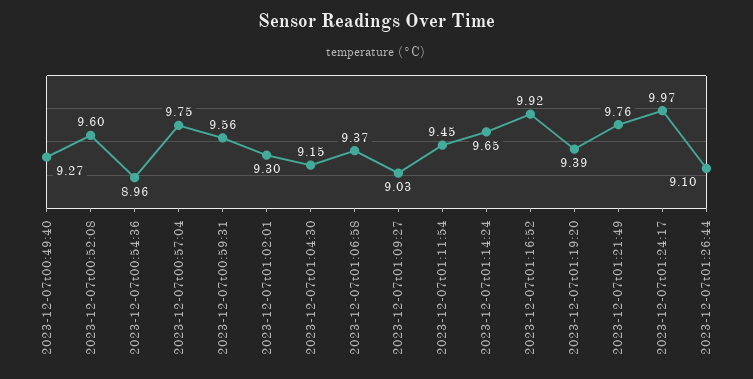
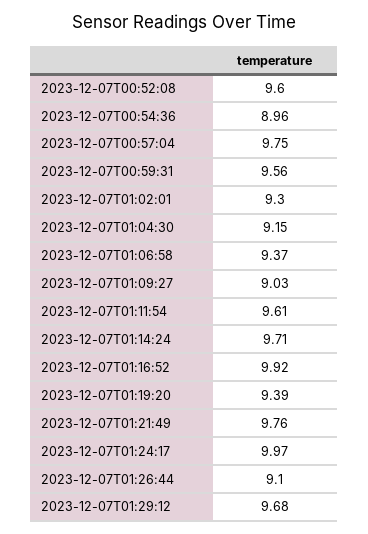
2023-12-07t00:49:40: 9.27 -> none
2023-12-07t01:11:54: 9.45 -> 9.61
2023-12-07t01:14:24: 9.65 -> 9.71
2023-12-07T01:29:12: none -> 9.68

